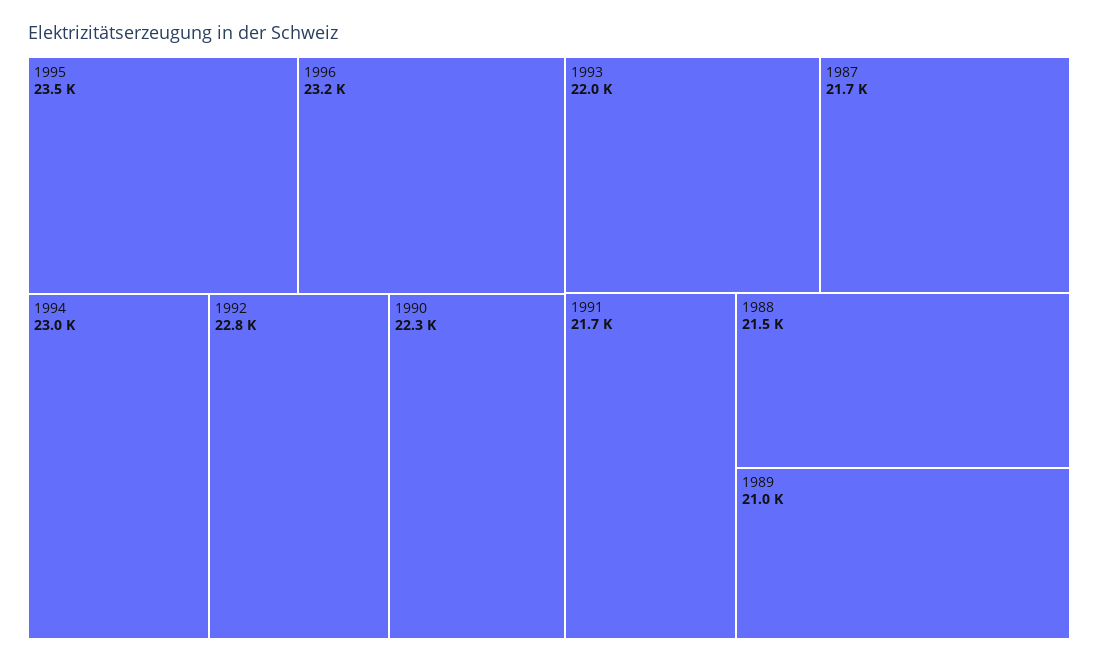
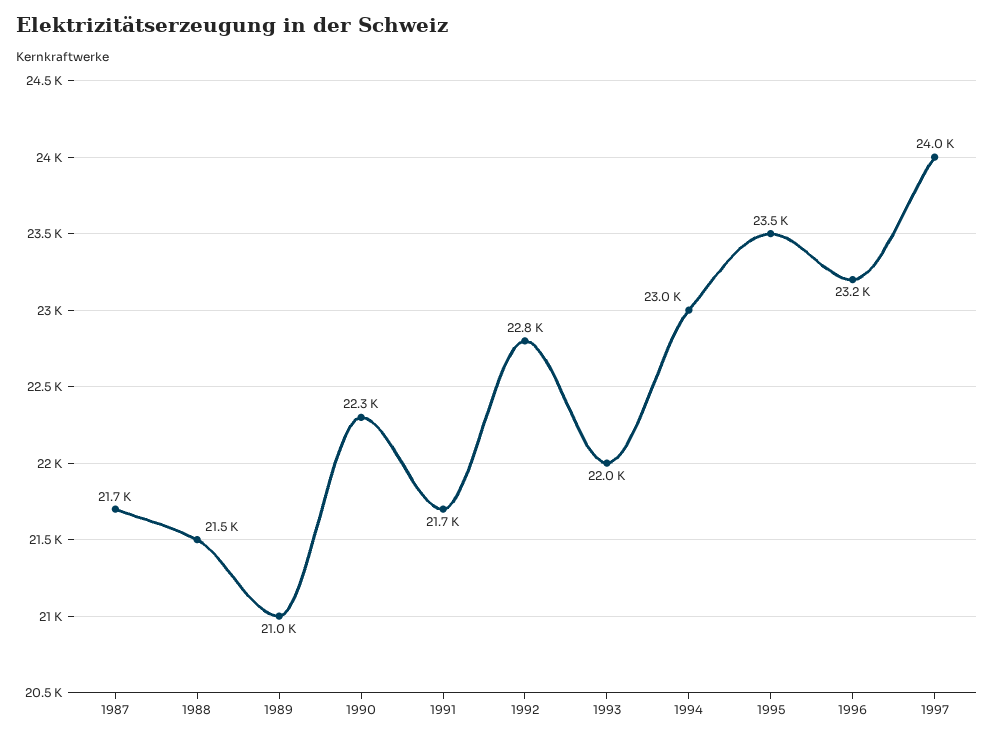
1997: none -> 24000

